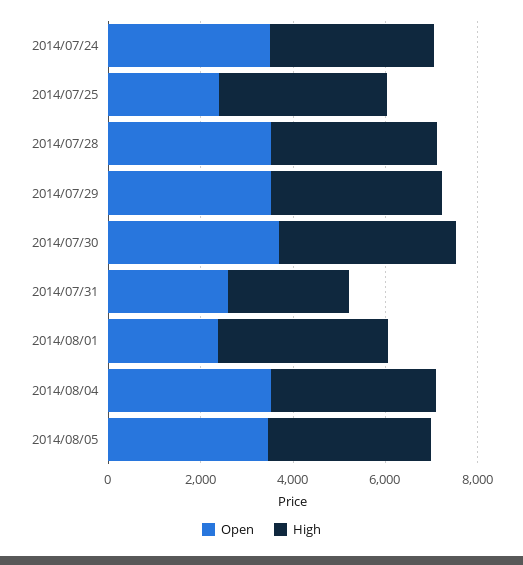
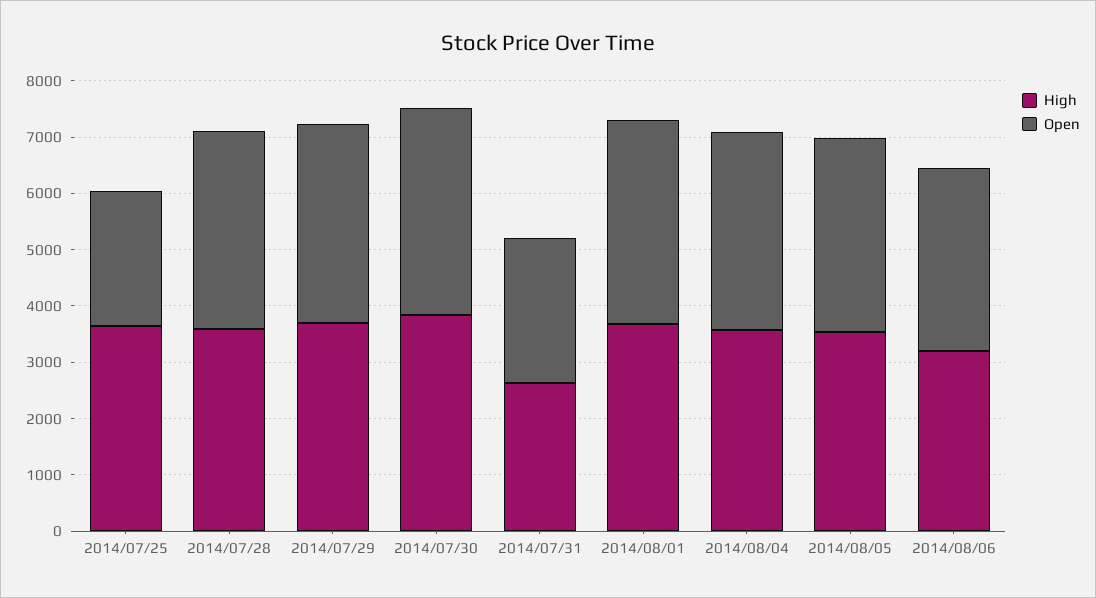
Open, 2014/07/24: 3500 -> none
High, 2014/07/24: 3500 -> none
Open, 2014/08/01: 2500 -> 3600
High, 2014/08/06: none -> 3200
Open, 2014/08/06: none -> 3200

